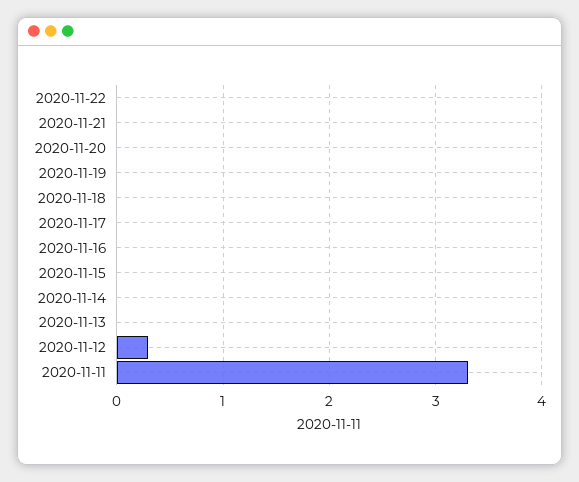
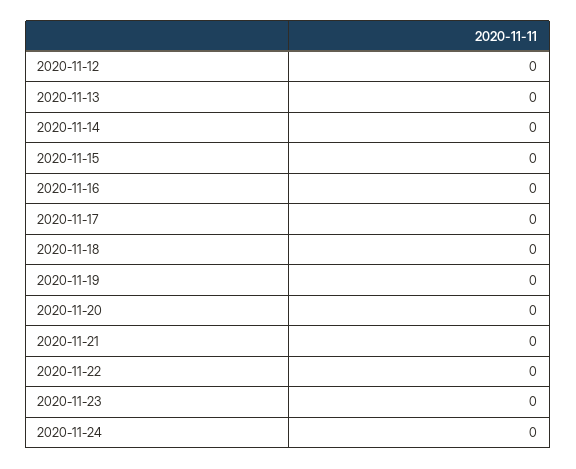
2020-11-12: 0.3 -> 0
2020-11-11: 3.3 -> none
2020-11-23: none -> 0
2020-11-24: none -> 0

